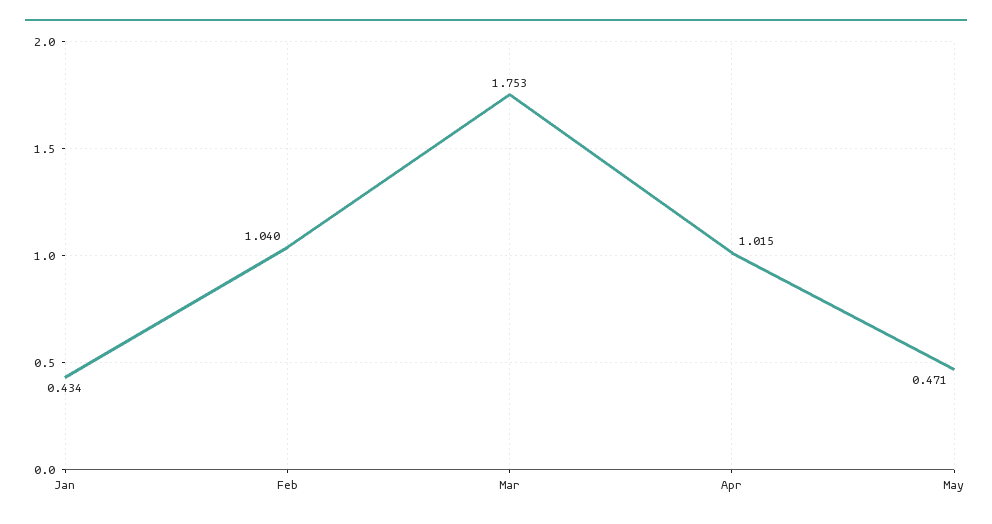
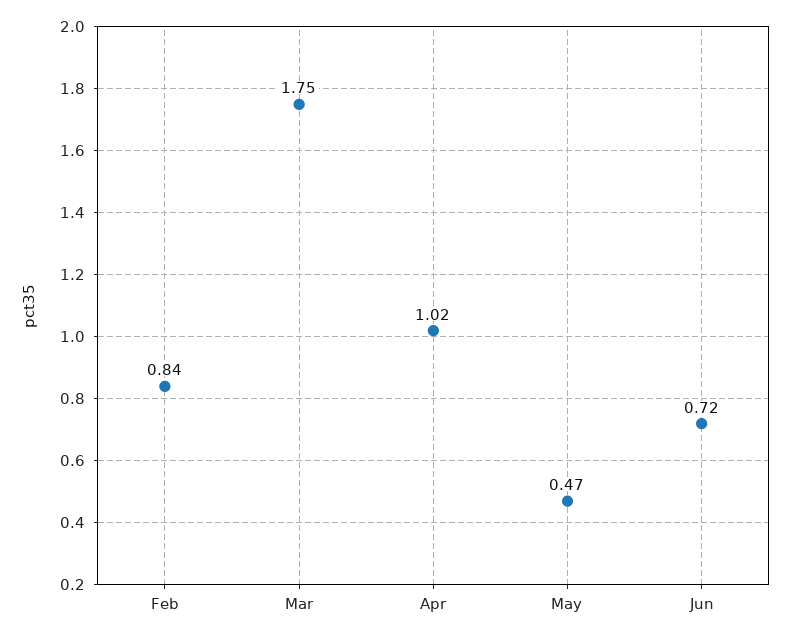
Jan: 0.434 -> none
Feb: 1.04 -> 0.84
Jun: none -> 0.72

